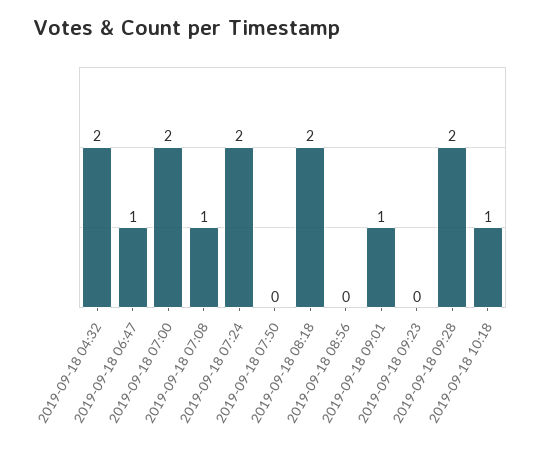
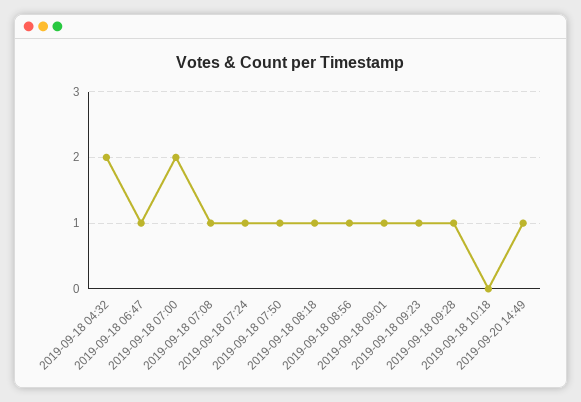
2019-09-18 07:24: 2 -> 1
2019-09-18 07:50: 0 -> 1
2019-09-18 08:18: 2 -> 1
2019-09-18 08:56: 0 -> 1
2019-09-18 09:23: 0 -> 1
2019-09-18 09:28: 2 -> 1
2019-09-18 10:18: 1 -> 0
2019-09-20 14:49: none -> 1

